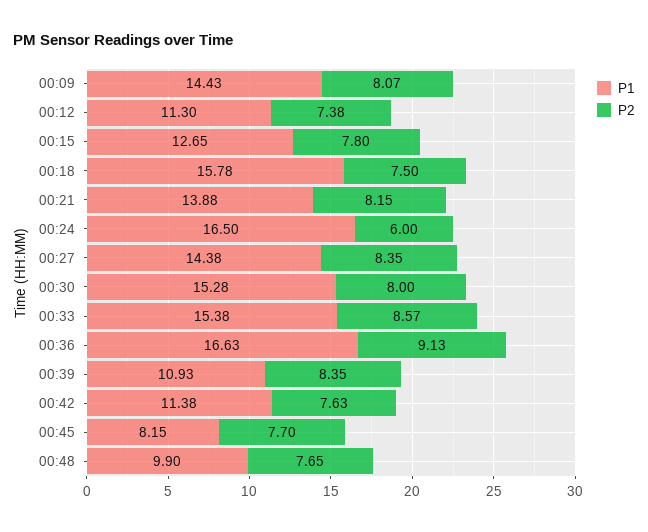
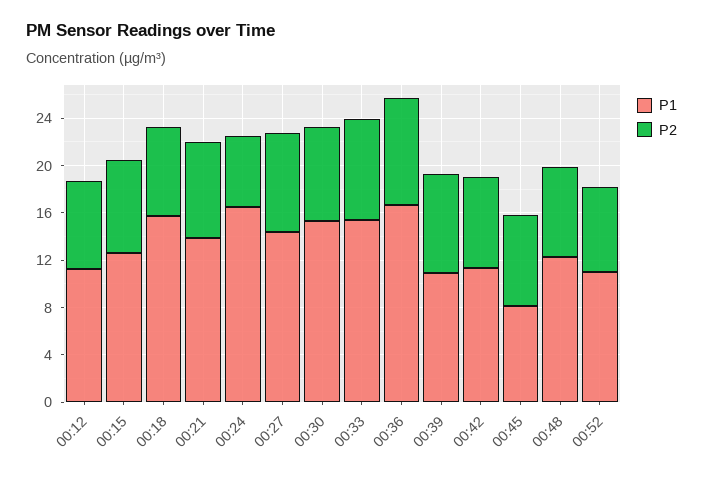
P1, 00:09: 14.43 -> none
P2, 00:09: 8.07 -> none
P1, 00:48: 9.9 -> 12
P1, 00:52: none -> 11
P2, 00:52: none -> 7

